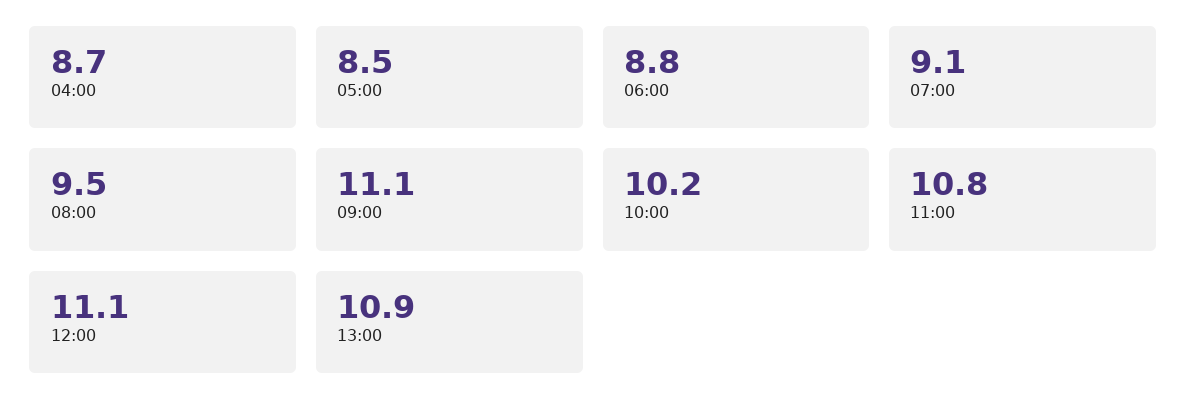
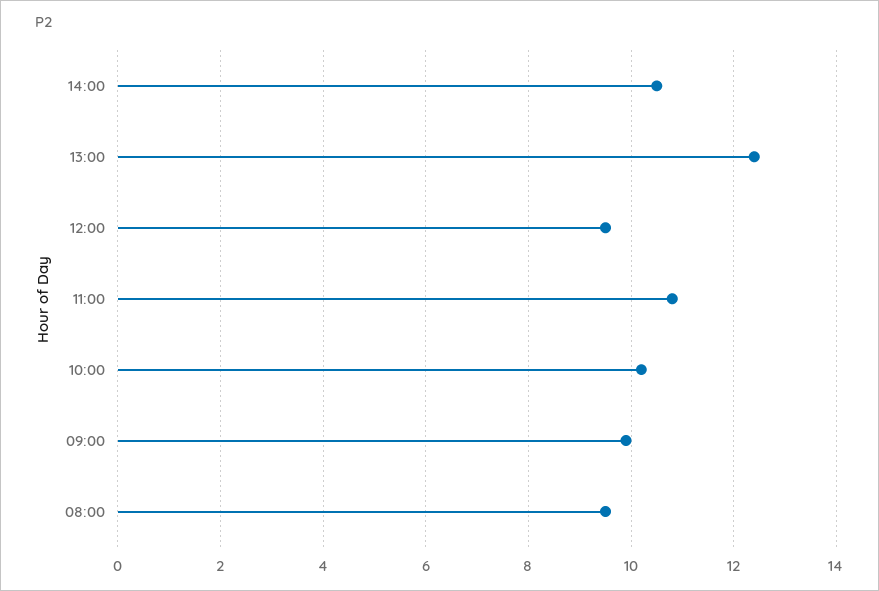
04:00: 8.7 -> none
05:00: 8.5 -> none
06:00: 8.8 -> none
07:00: 9.1 -> none
09:00: 11.1 -> 10
12:00: 11.1 -> 9.5
13:00: 10.9 -> 12.5
14:00: none -> 10.5

